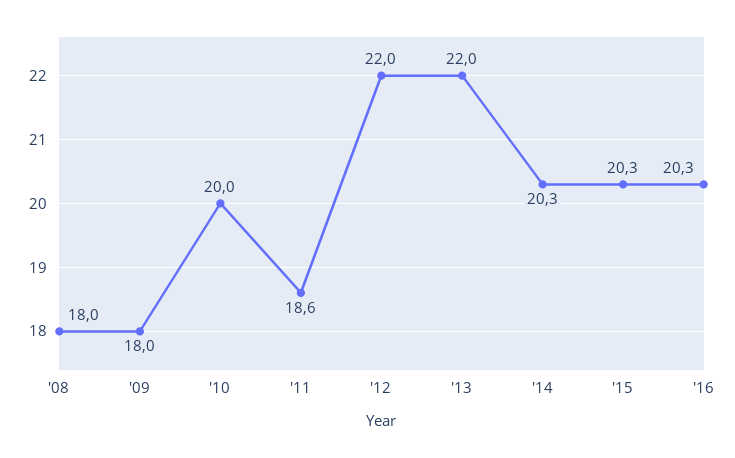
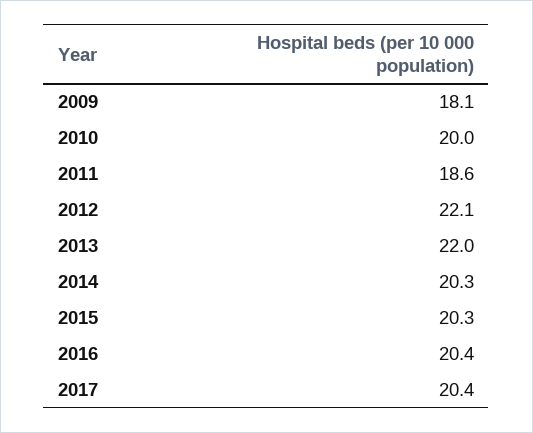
'08: 18 -> none
'09: 18 -> 18.1
'12: 22 -> 22.1
'16: 20.3 -> 20.4
2017: none -> 20.4

